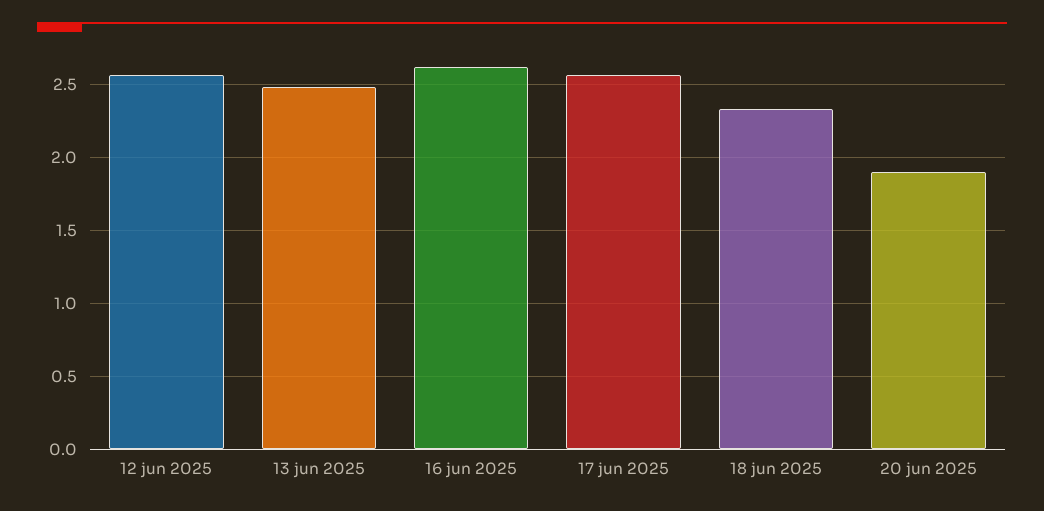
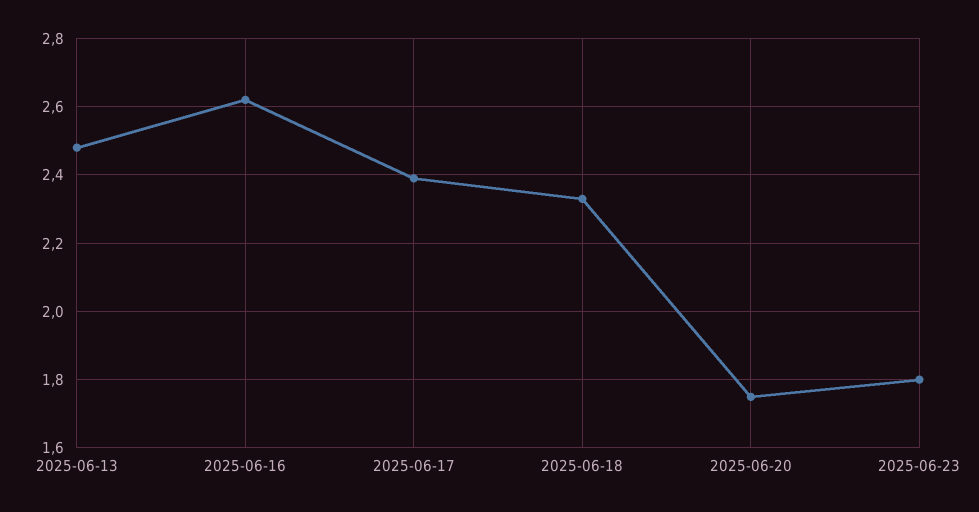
12 jun 2025: 2.55 -> none
17 jun 2025: 2.55 -> 2.4
20 jun 2025: 1.9 -> 1.75
2025-06-23: none -> 1.8

